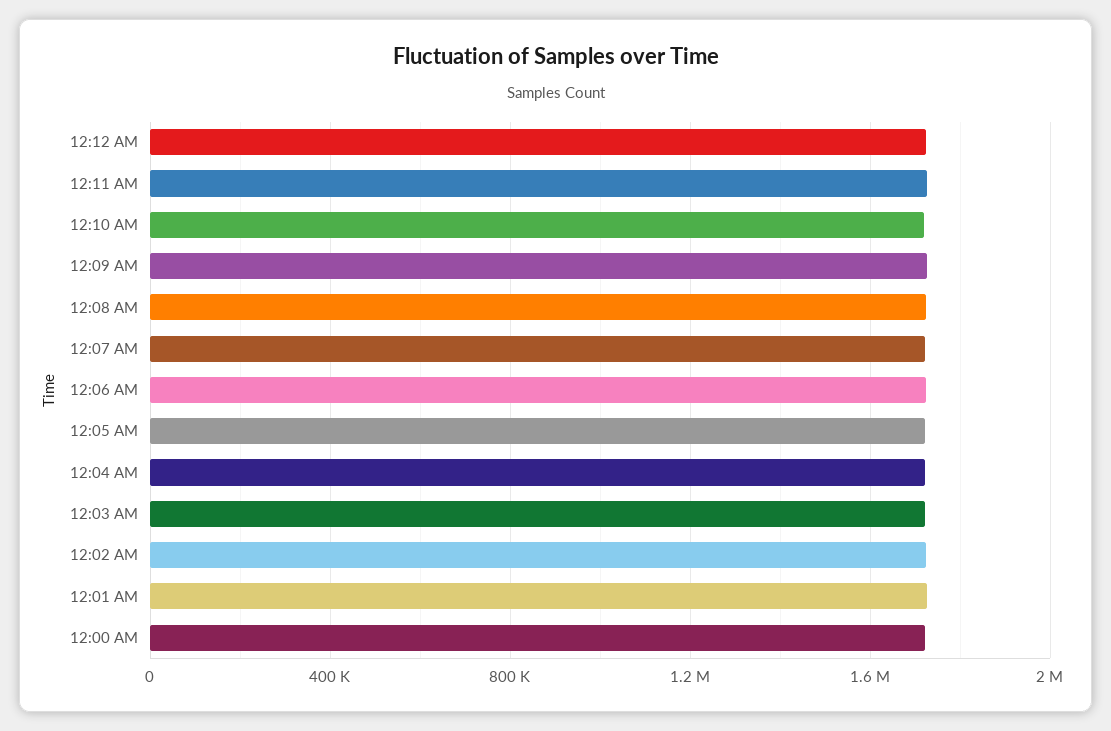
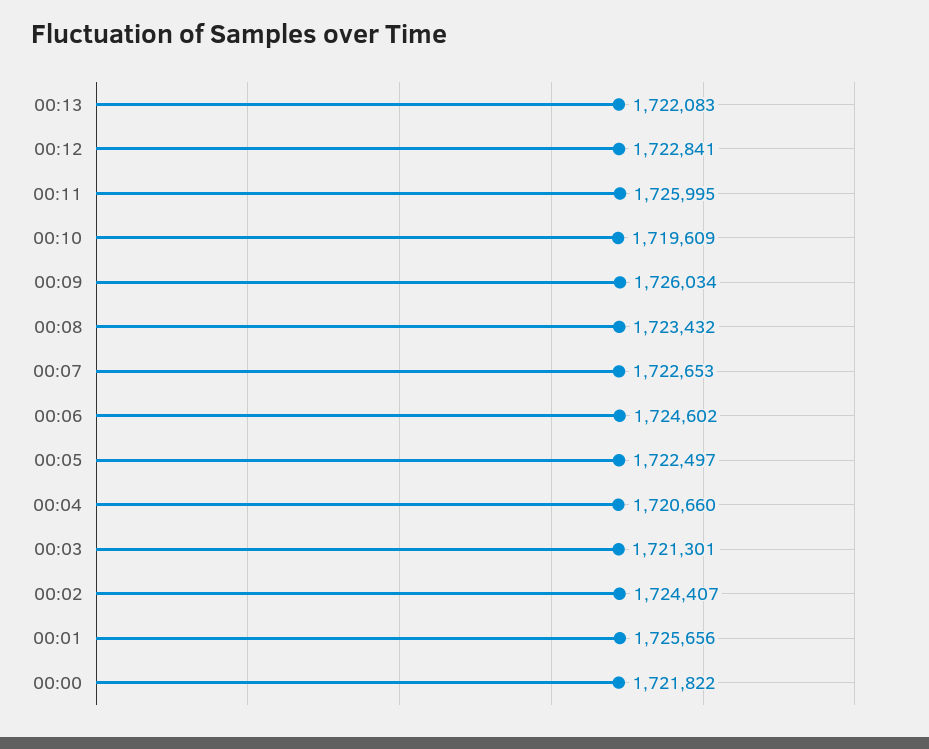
00:13: none -> 1722083

